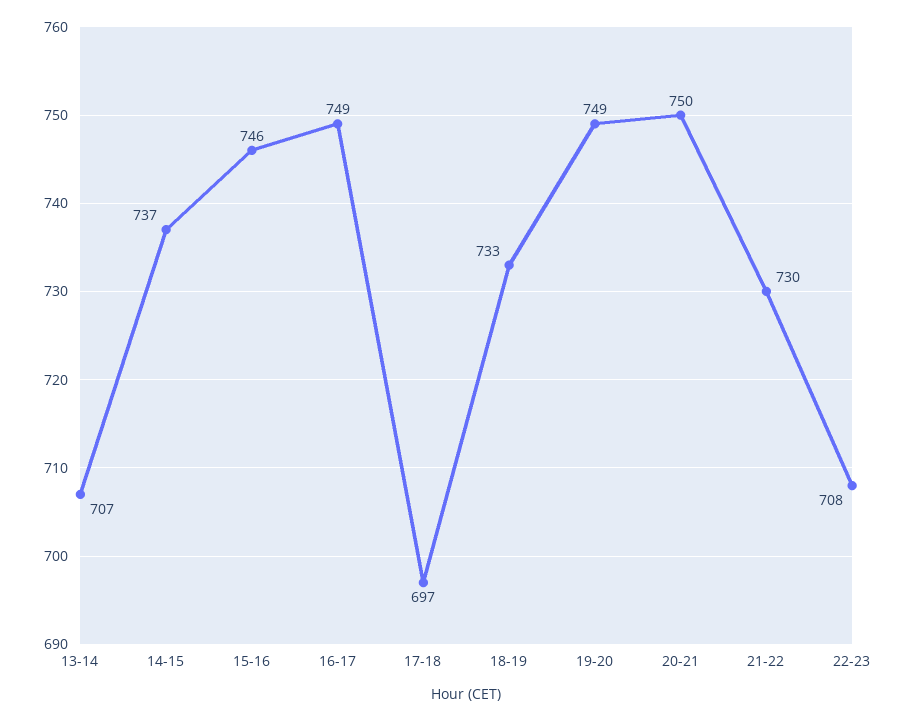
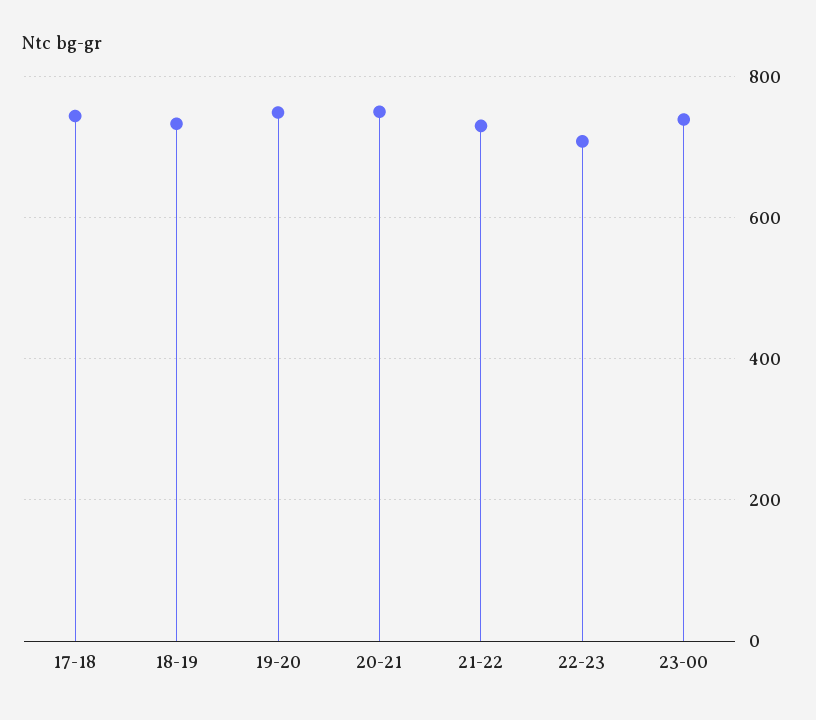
13-14: 707 -> none
14-15: 737 -> none
15-16: 746 -> none
16-17: 749 -> none
17-18: 697 -> 740
23-00: none -> 740

